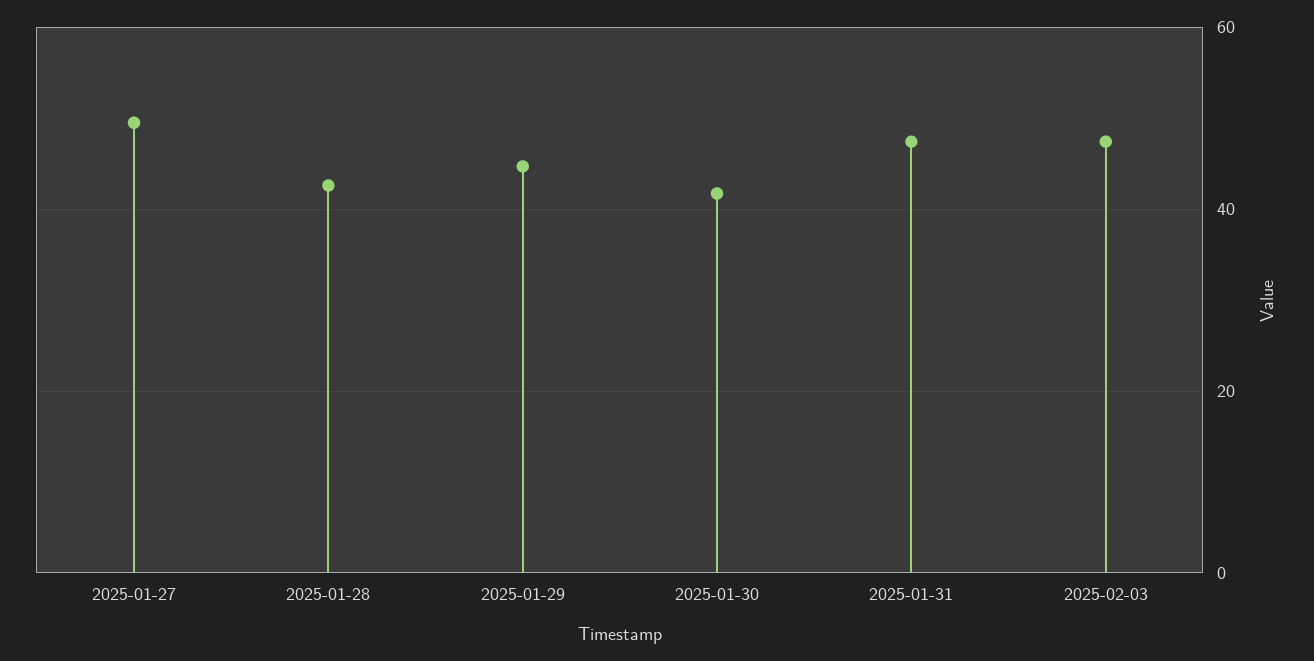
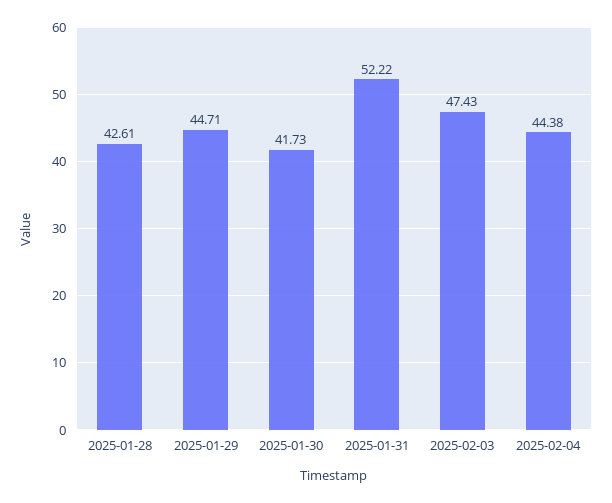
2025-01-27: 50 -> none
2025-01-31: 48 -> 52.22
2025-02-04: none -> 44.38

